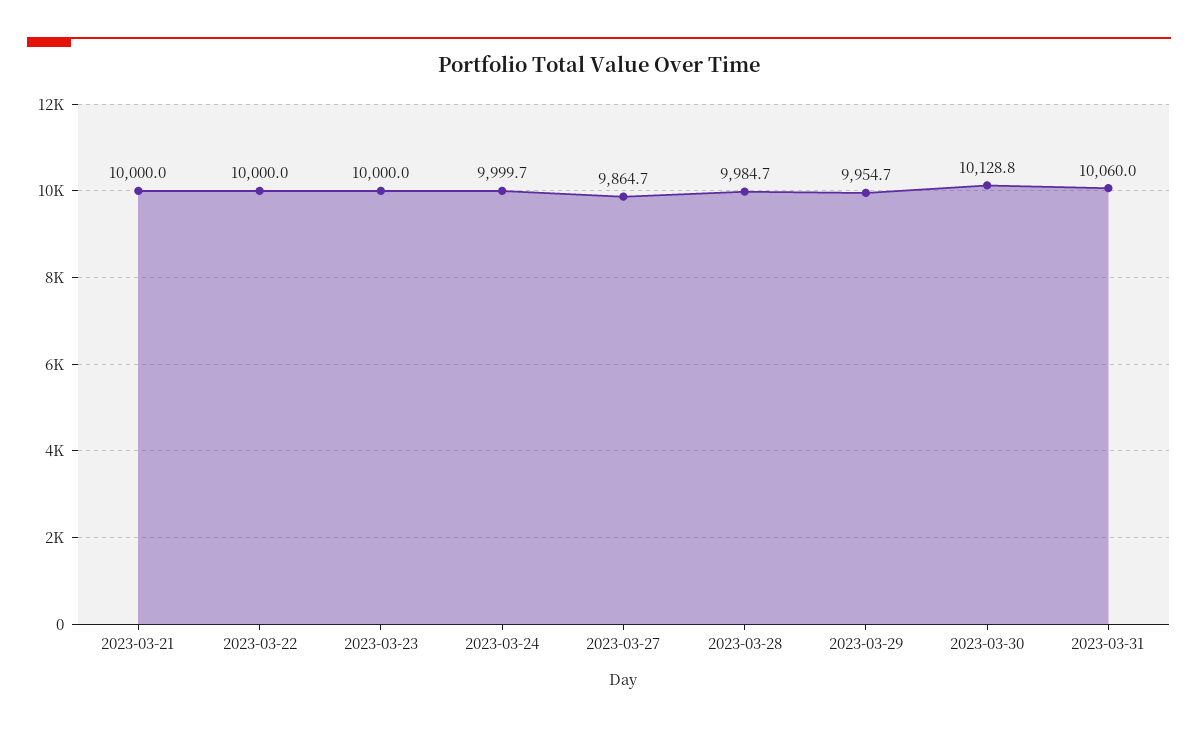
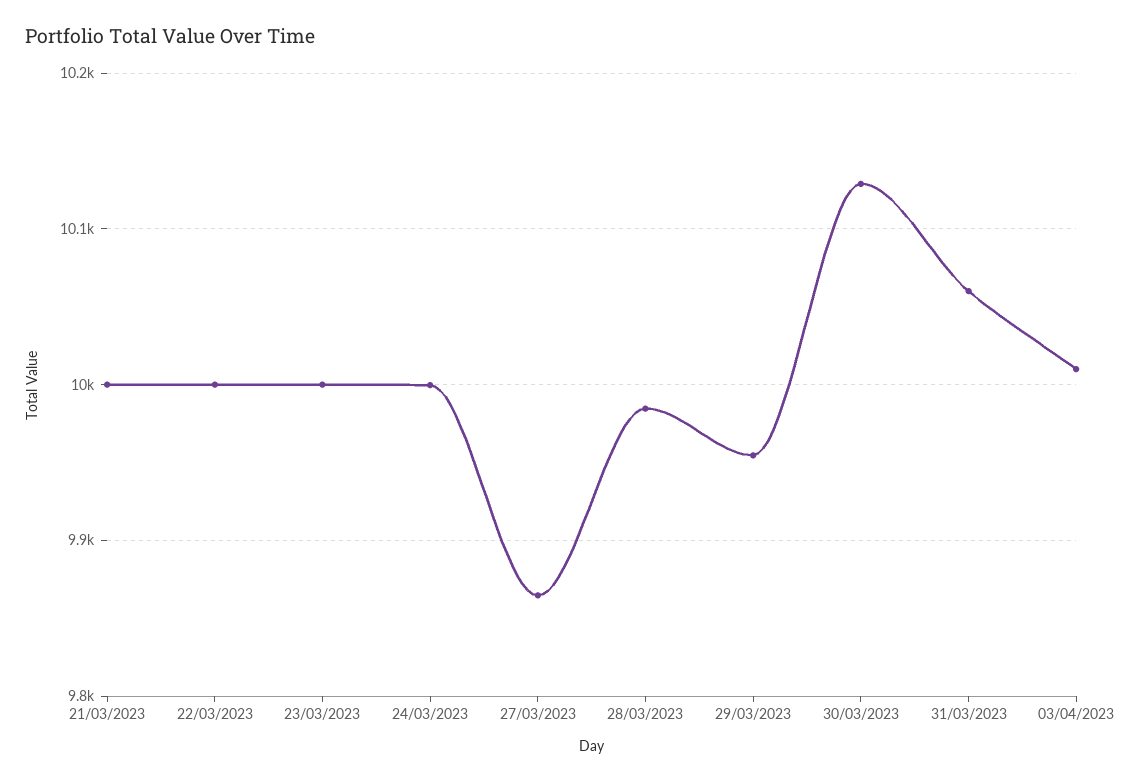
03/04/2023: none -> 10010

